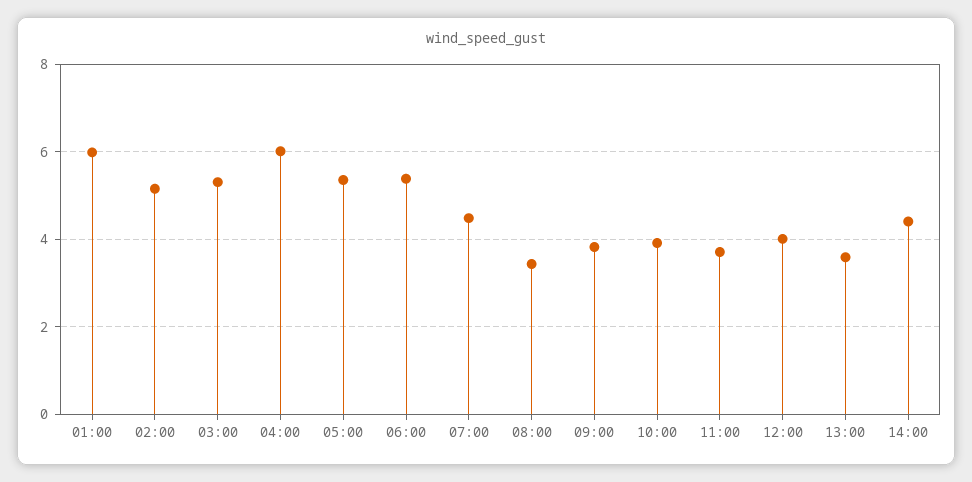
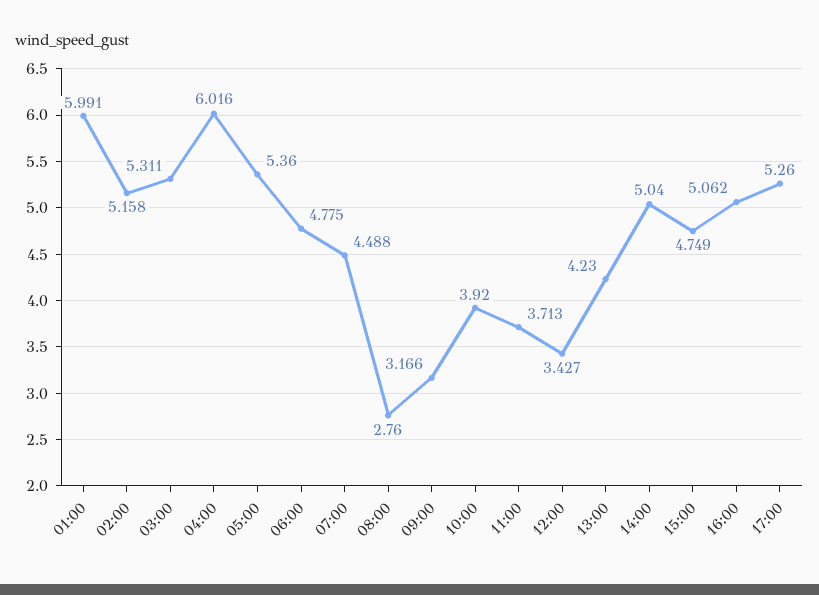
06:00: 5.4 -> 4.775
08:00: 3.4 -> 2.76
09:00: 3.8 -> 3.166
12:00: 4 -> 3.427
13:00: 3.6 -> 4.23
14:00: 4.4 -> 5.04
15:00: none -> 4.749
16:00: none -> 5.062
17:00: none -> 5.26

